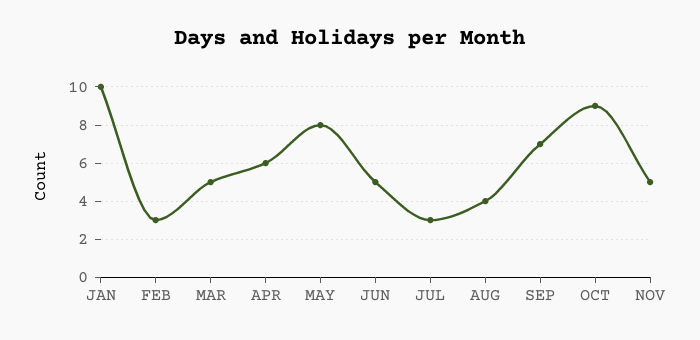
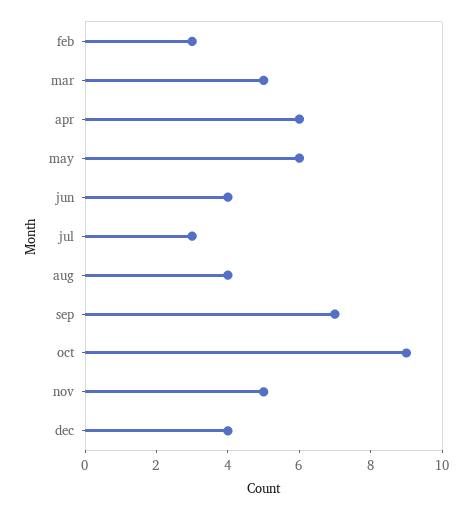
JAN: 10 -> none
MAY: 8 -> 6
JUN: 5 -> 4
dec: none -> 4

